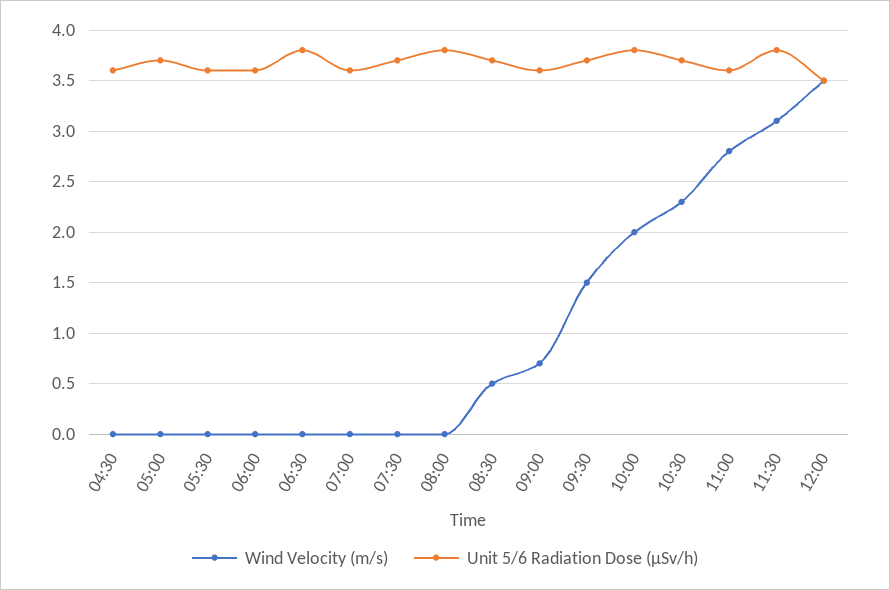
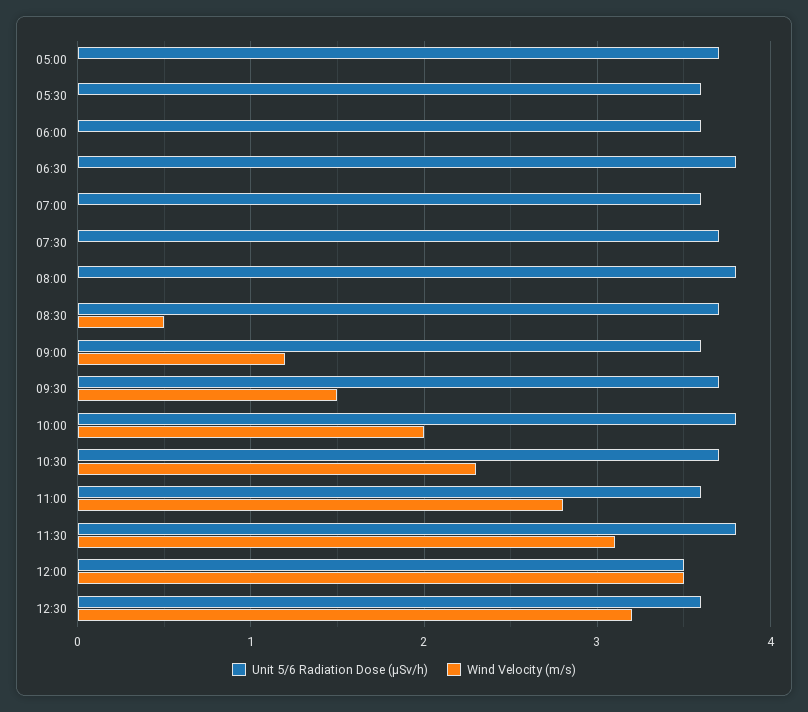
Wind Velocity (m/s), 04:30: 0 -> none
Unit 5/6 Radiation Dose (μSv/h), 04:30: 3.6 -> none
Wind Velocity (m/s), 09:00: 0.7 -> 1.2
Unit 5/6 Radiation Dose (μSv/h), 12:30: none -> 3.6
Wind Velocity (m/s), 12:30: none -> 3.2

